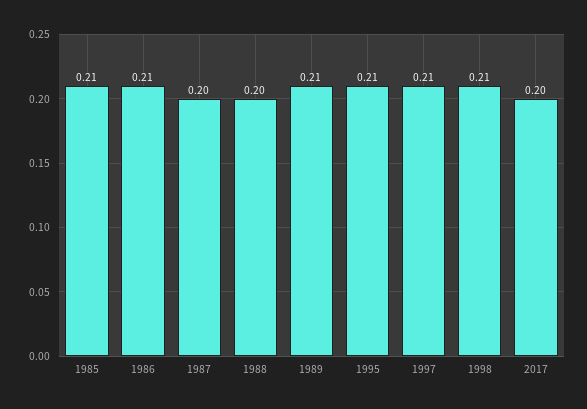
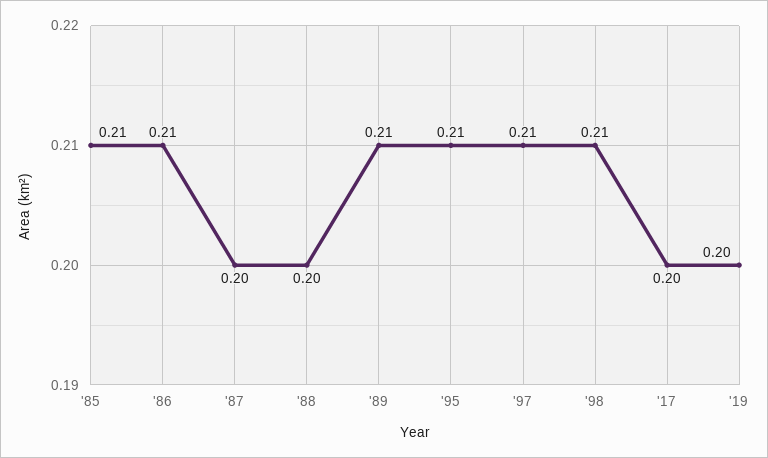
'19: none -> 0.2

